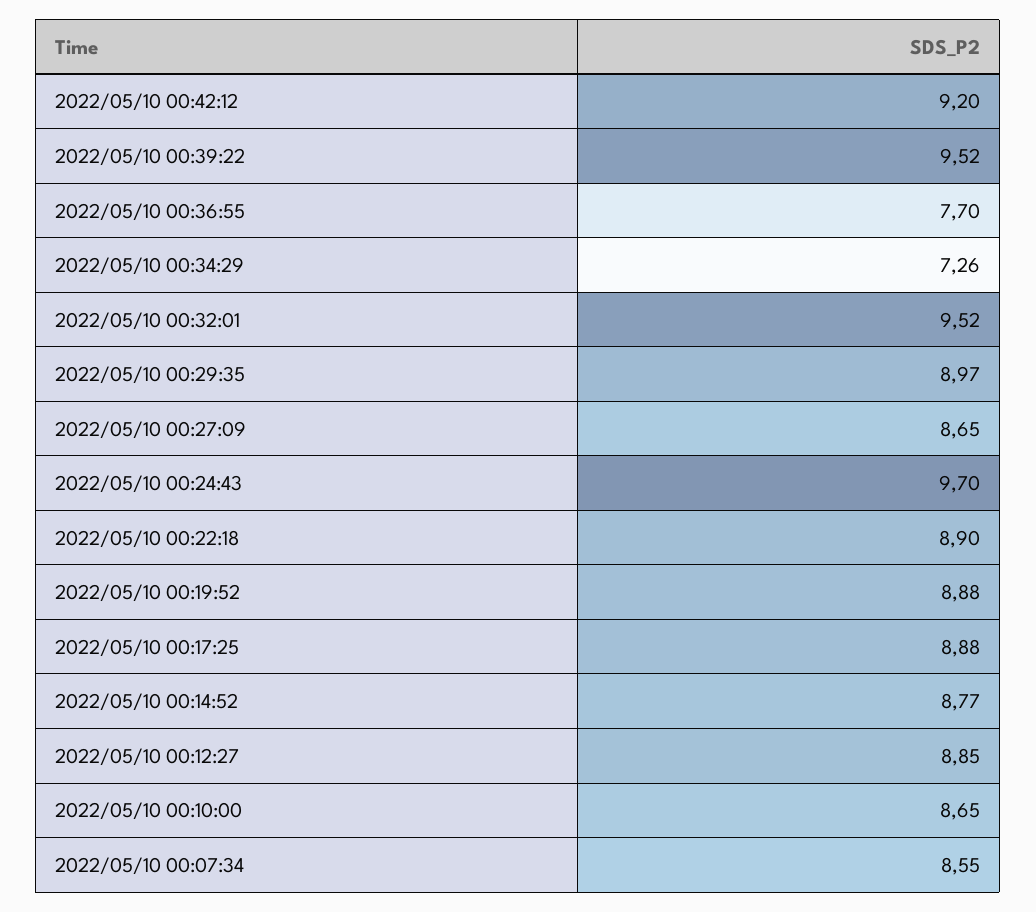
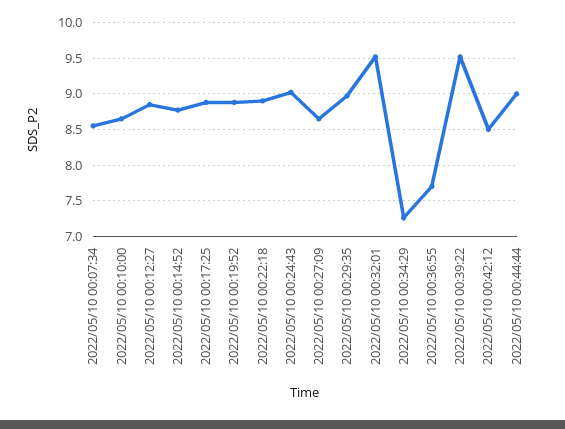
2022/05/10 00:42:12: 9.2 -> 8.5
2022/05/10 00:24:43: 9.7 -> 9
2022/05/10 00:44:44: none -> 9

